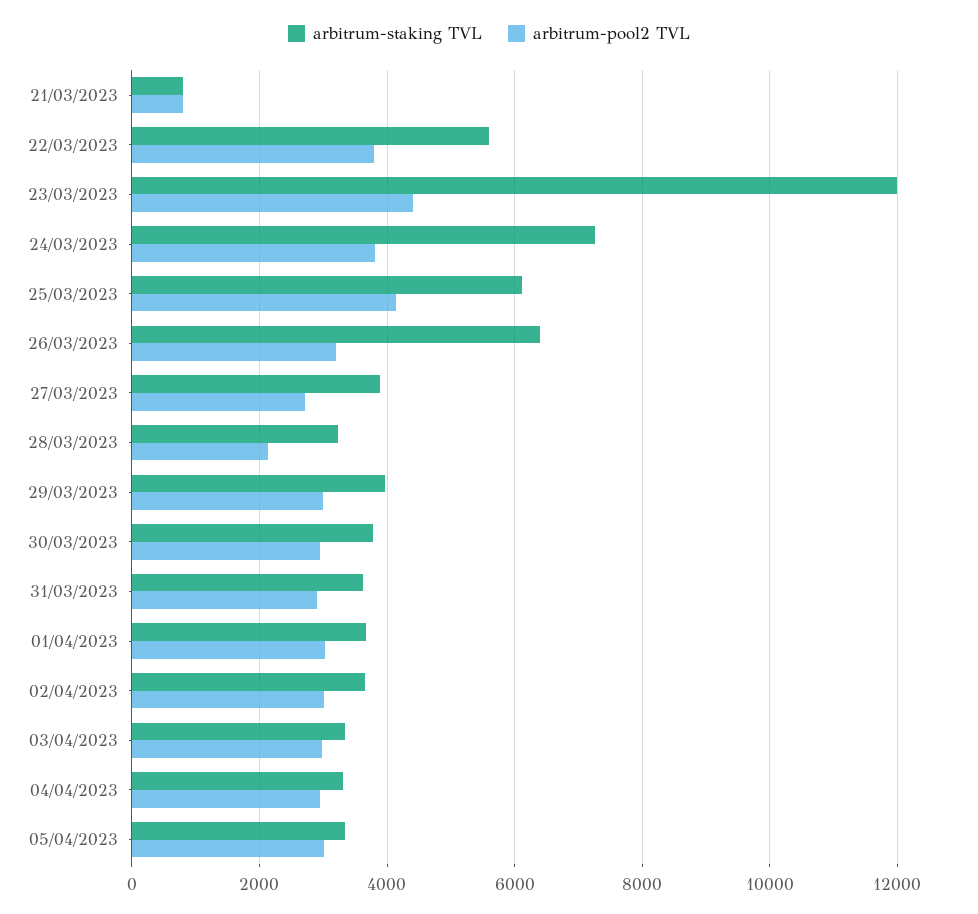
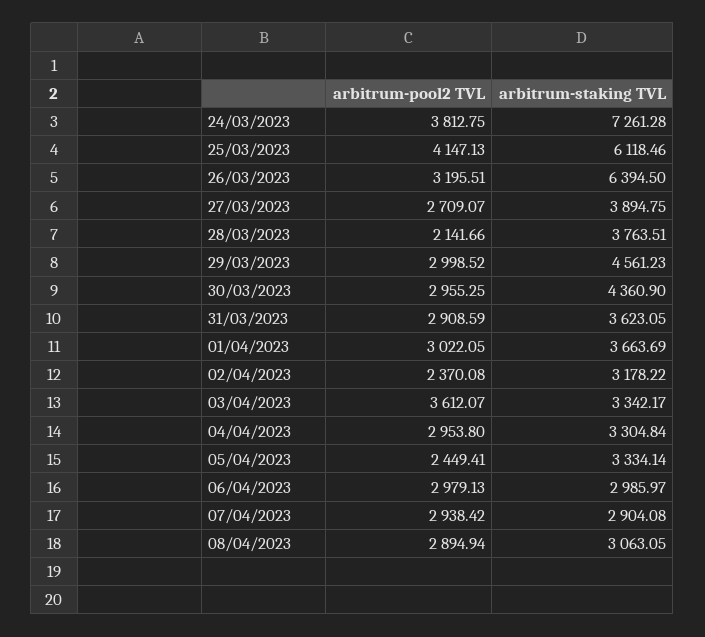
arbitrum-staking TVL, 21/03/2023: 800 -> none
arbitrum-pool2 TVL, 21/03/2023: 800 -> none
arbitrum-staking TVL, 22/03/2023: 5600 -> none
arbitrum-pool2 TVL, 22/03/2023: 3800 -> none
arbitrum-staking TVL, 23/03/2023: 12000 -> none
arbitrum-pool2 TVL, 23/03/2023: 4400 -> none
arbitrum-staking TVL, 28/03/2023: 3200 -> 3763.51
arbitrum-staking TVL, 29/03/2023: 4000 -> 4561.23
arbitrum-staking TVL, 30/03/2023: 3800 -> 4360.9
arbitrum-staking TVL, 02/04/2023: 3600 -> 3178.22
arbitrum-pool2 TVL, 02/04/2023: 3000 -> 2370.08
arbitrum-pool2 TVL, 03/04/2023: 3000 -> 3612.07
arbitrum-pool2 TVL, 05/04/2023: 3000 -> 2449.41
arbitrum-pool2 TVL, 06/04/2023: none -> 2979.13
arbitrum-staking TVL, 06/04/2023: none -> 2985.97
arbitrum-pool2 TVL, 07/04/2023: none -> 2938.42
arbitrum-staking TVL, 07/04/2023: none -> 2904.08
arbitrum-pool2 TVL, 08/04/2023: none -> 2894.94
arbitrum-staking TVL, 08/04/2023: none -> 3063.05

